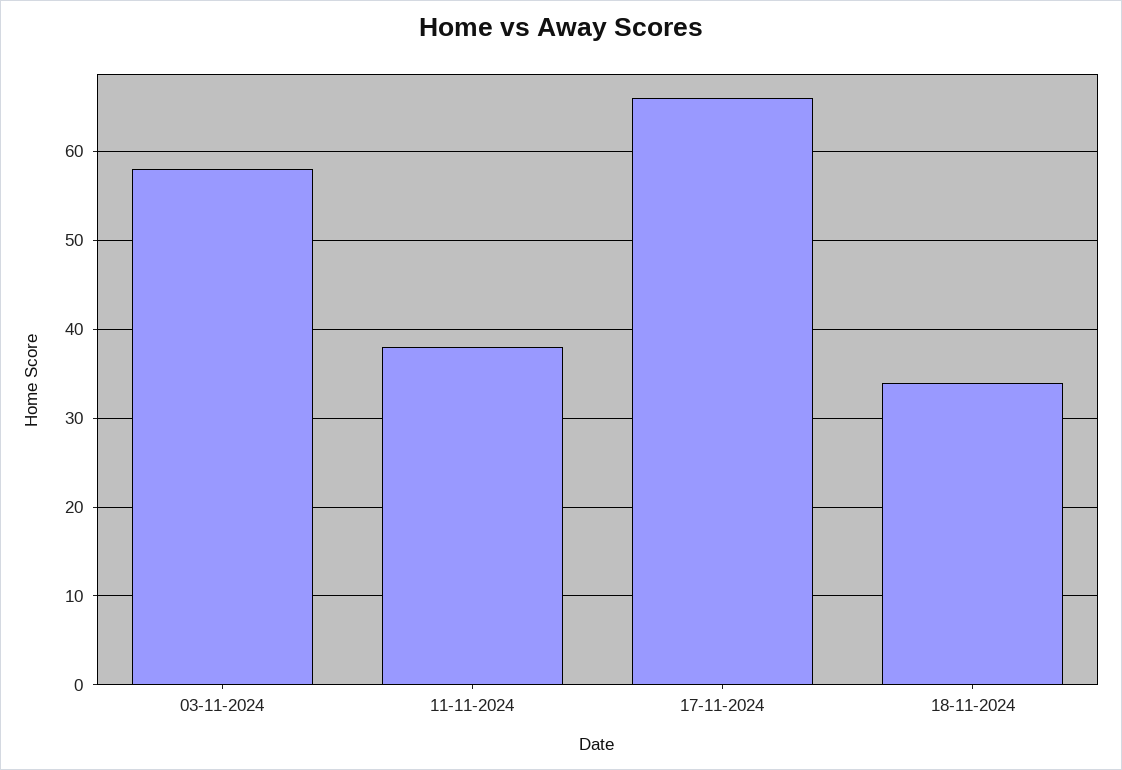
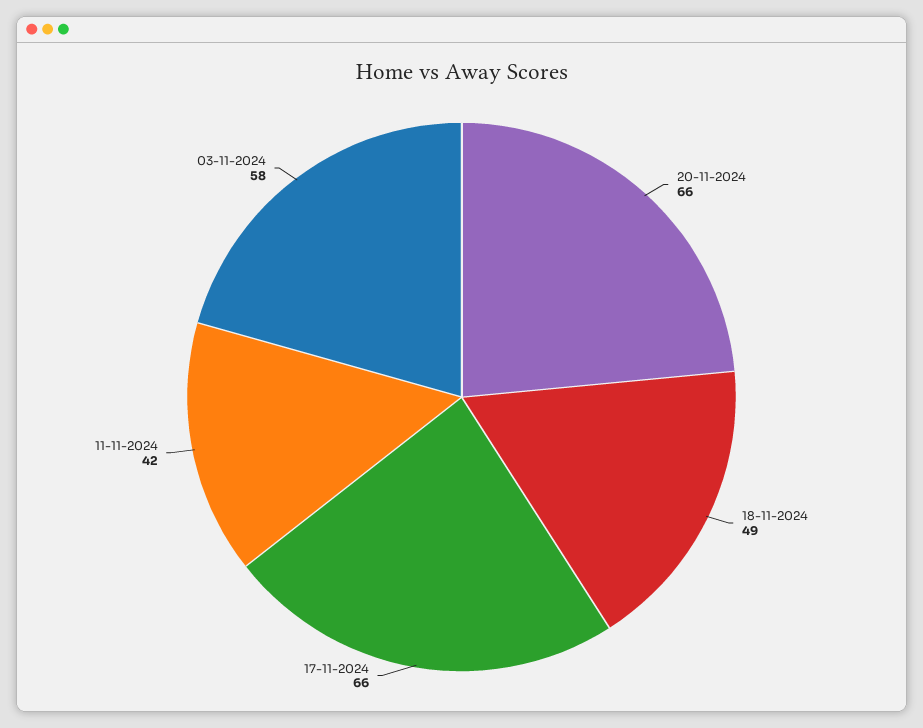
11-11-2024: 38 -> 42
18-11-2024: 34 -> 49
20-11-2024: none -> 66

